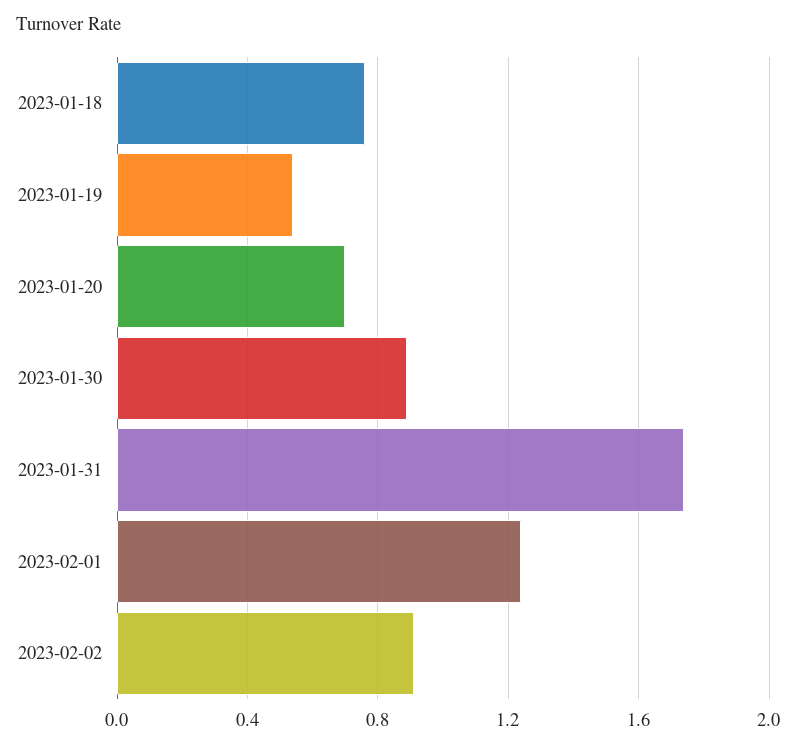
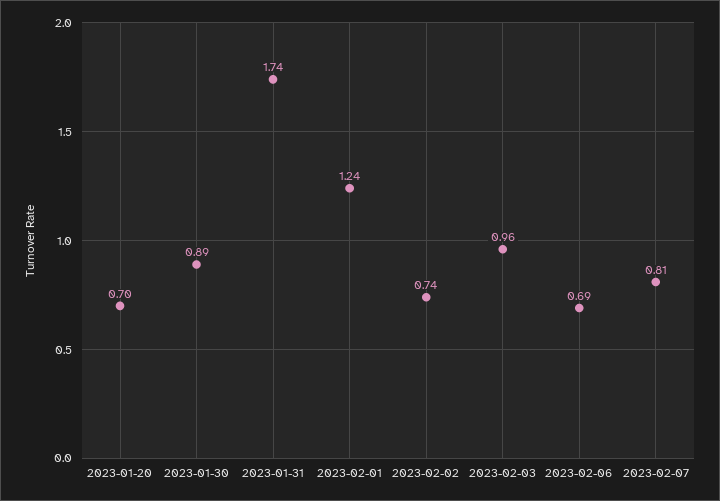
2023-01-18: 0.75 -> none
2023-01-19: 0.55 -> none
2023-02-02: 0.9 -> 0.74
2023-02-03: none -> 0.96
2023-02-06: none -> 0.69
2023-02-07: none -> 0.81

